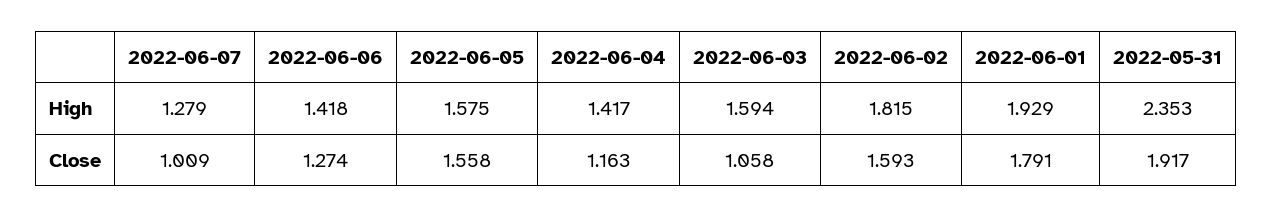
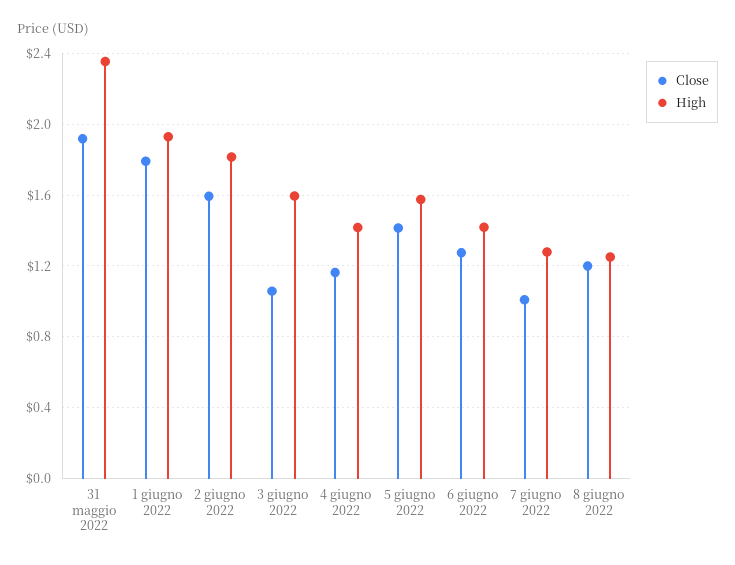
Close, 2022-06-05: 1.558 -> 1.4
Close, 8 giugno 2022: none -> 1.2
High, 8 giugno 2022: none -> 1.25

